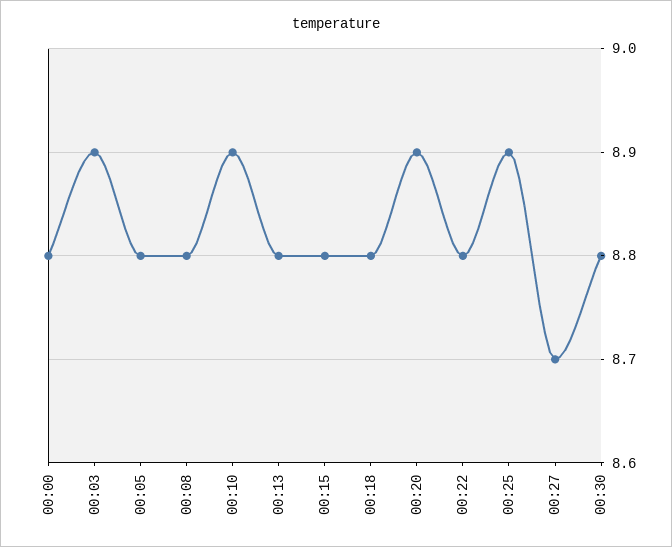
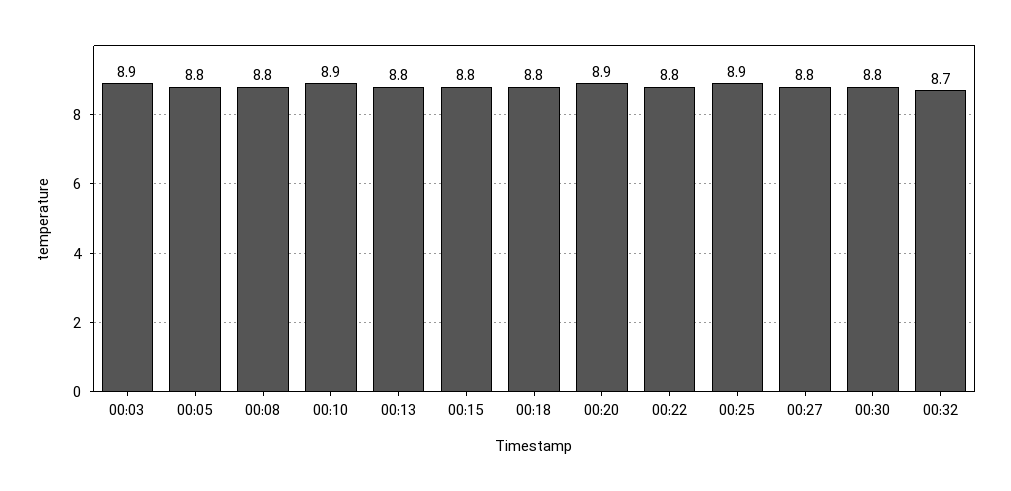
00:00: 8.8 -> none
00:27: 8.7 -> 8.8
00:32: none -> 8.7

